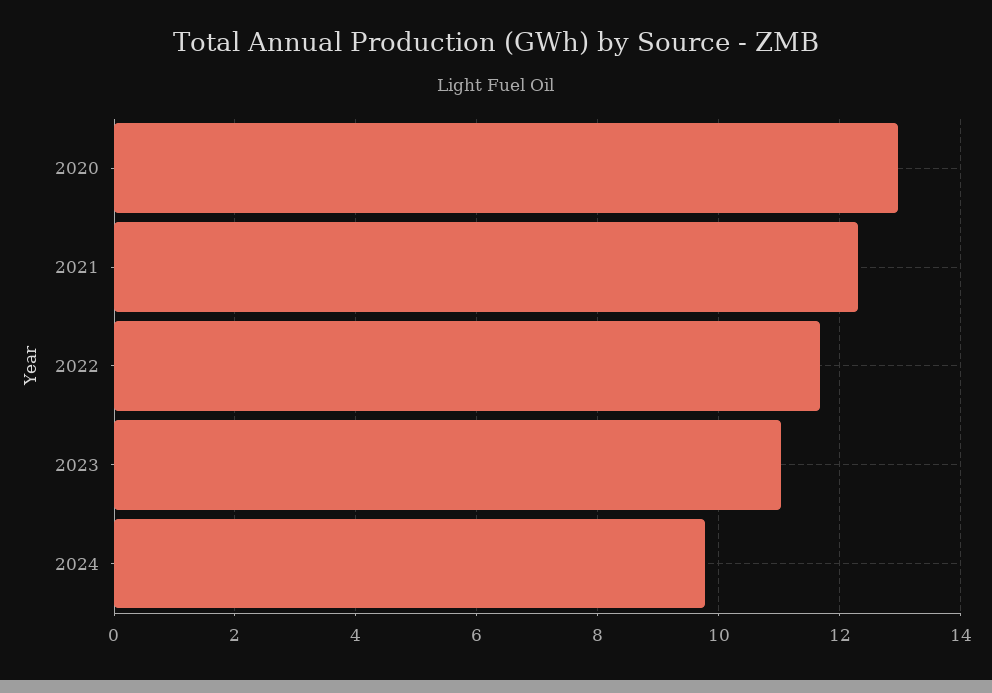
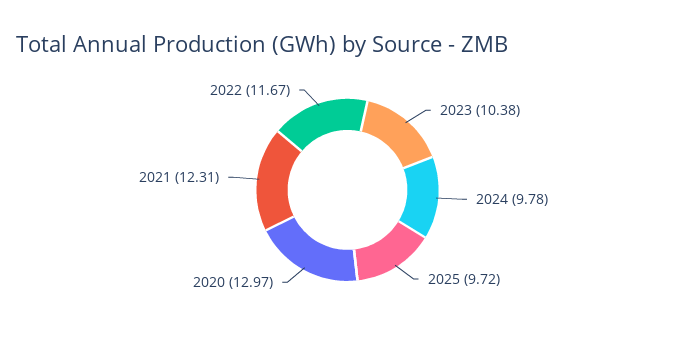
2023: 11 -> 10.38
2025: none -> 9.72

